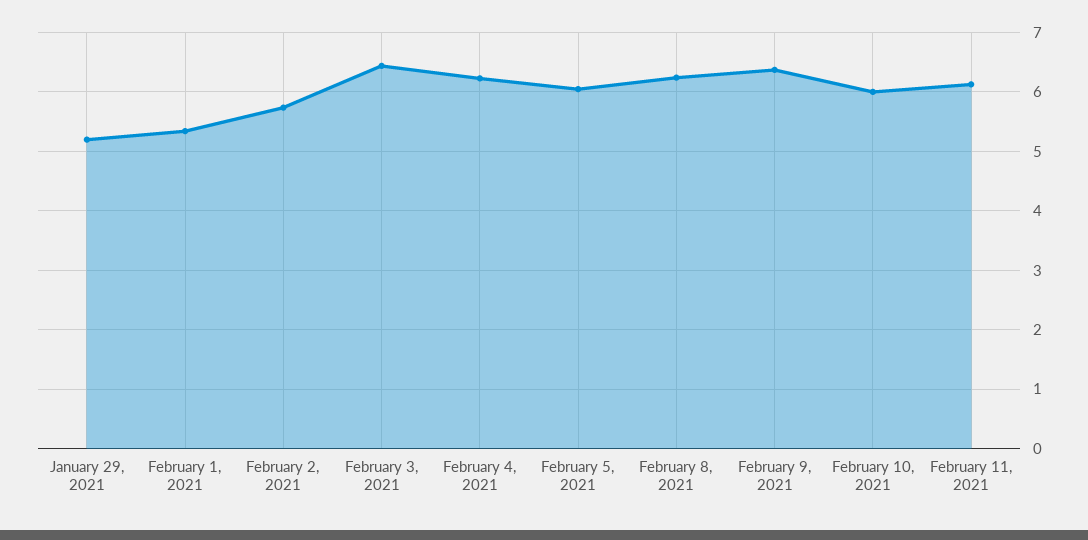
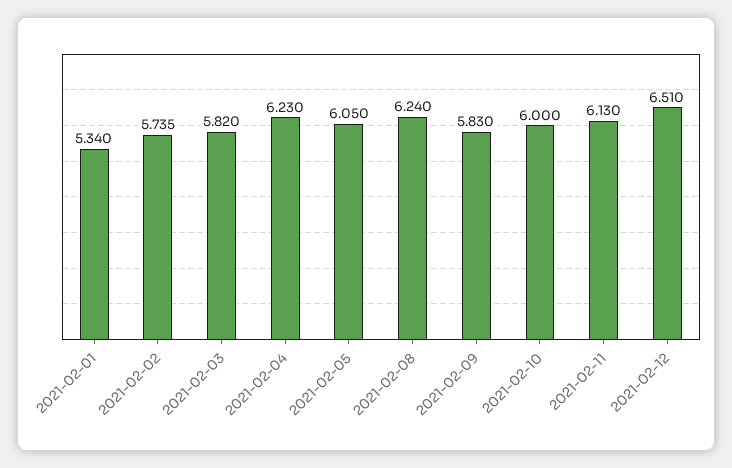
January 29, 2021: 5.2 -> none
February 3, 2021: 6.4 -> 5.82
February 9, 2021: 6.4 -> 5.83
2021-02-12: none -> 6.51

